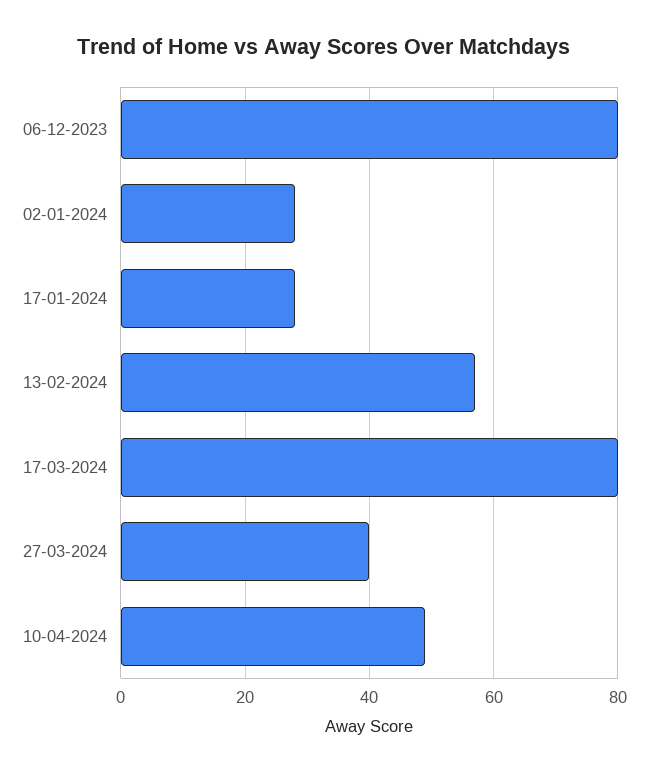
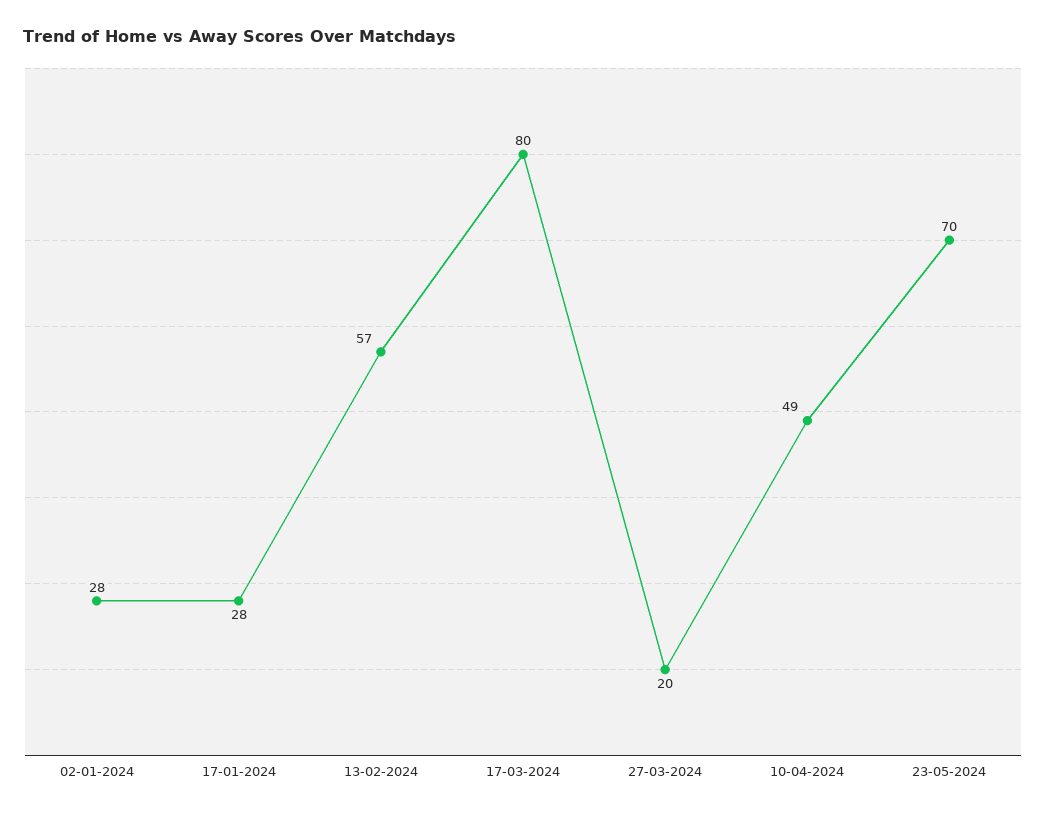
06-12-2023: 80 -> none
27-03-2024: 40 -> 20
23-05-2024: none -> 70

